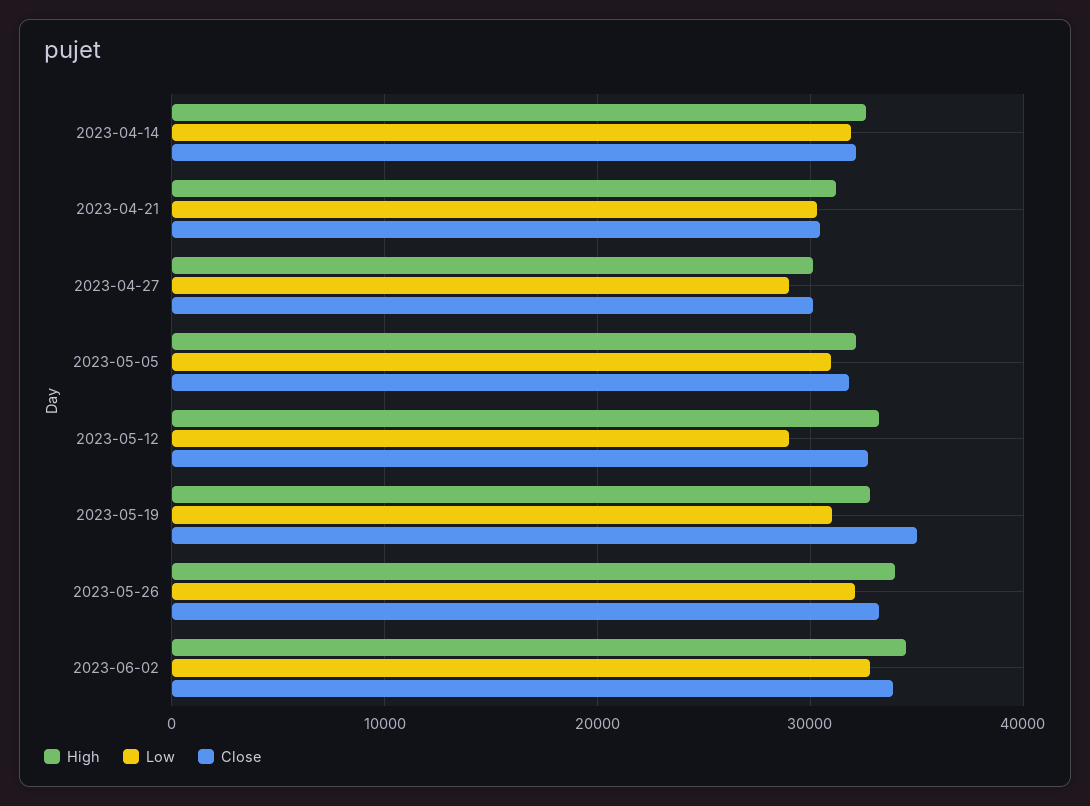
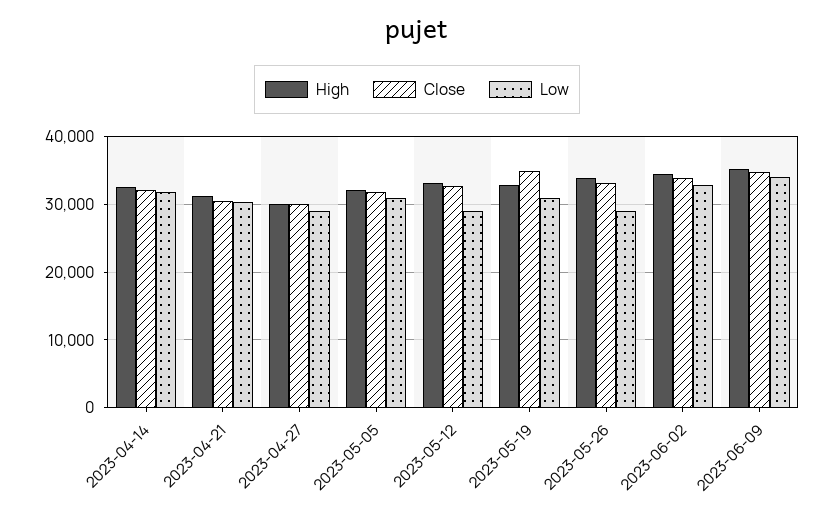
Low, 2023-05-26: 32000 -> 29000
High, 2023-06-09: none -> 35000
Close, 2023-06-09: none -> 35000
Low, 2023-06-09: none -> 34000

